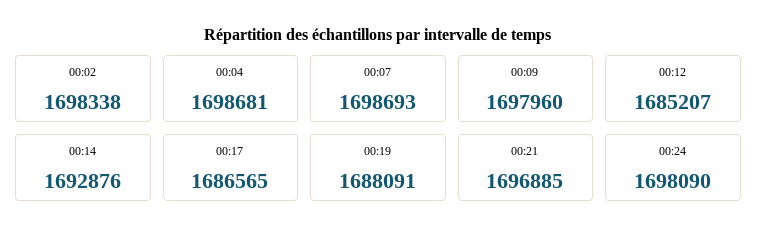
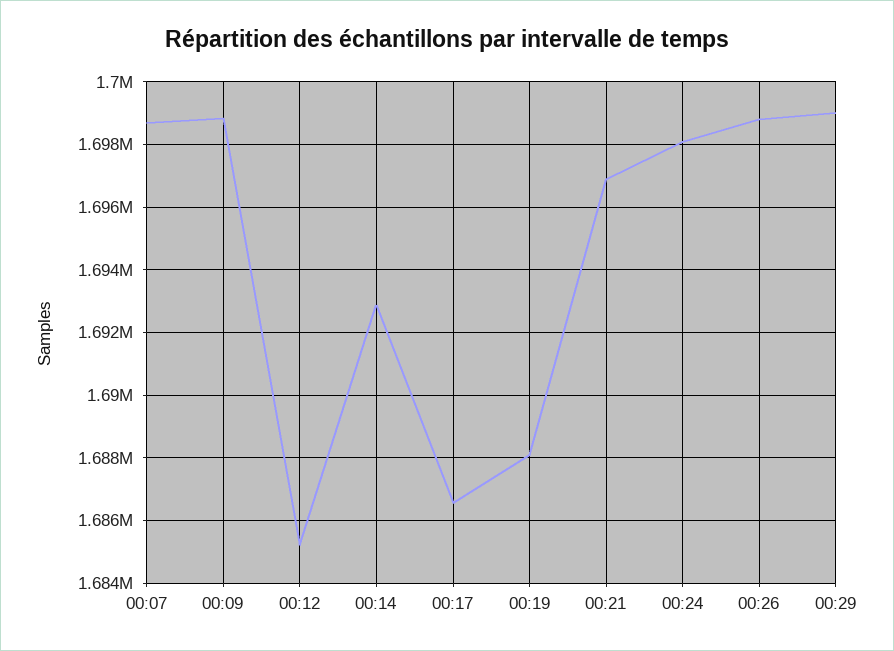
00:02: 1698338 -> none
00:04: 1698681 -> none
00:09: 1697960 -> 1698800
00:26: none -> 1698800
00:29: none -> 1699000

